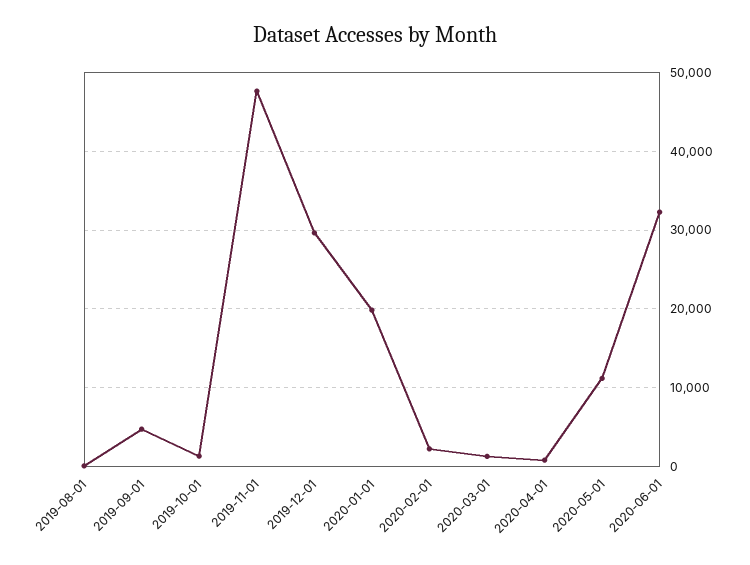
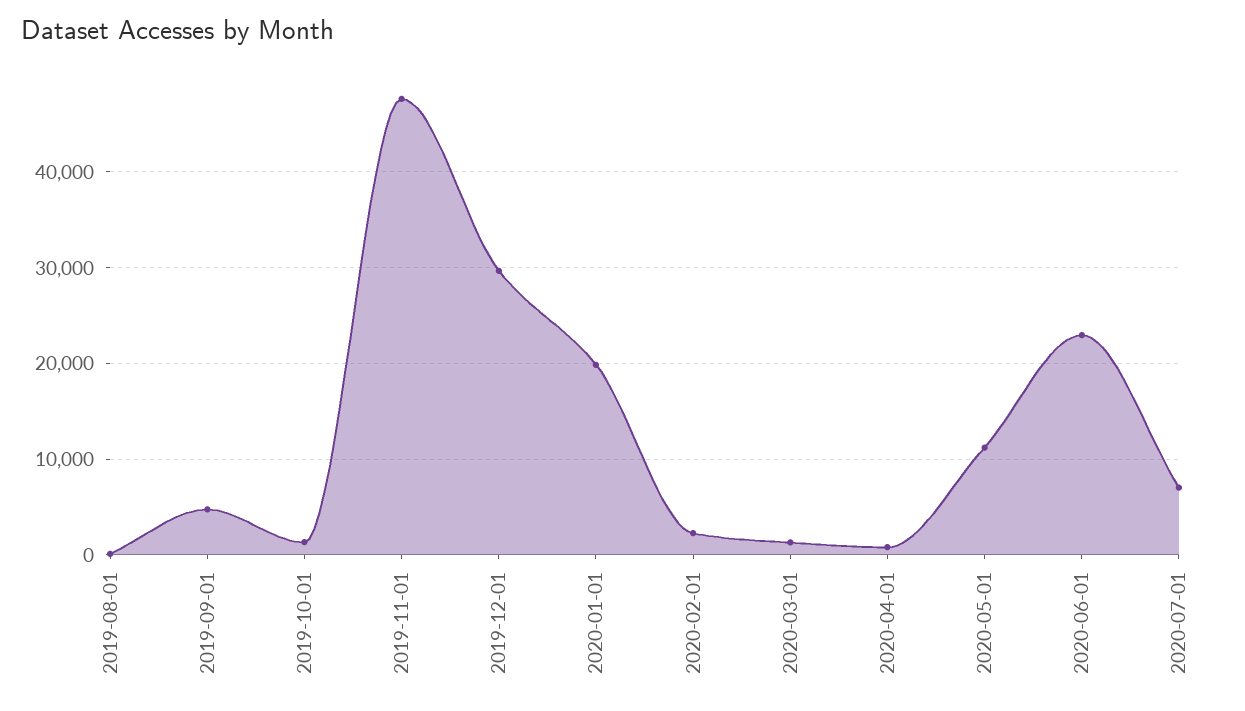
2020-06-01: 32000 -> 23000
2020-07-01: none -> 7000

